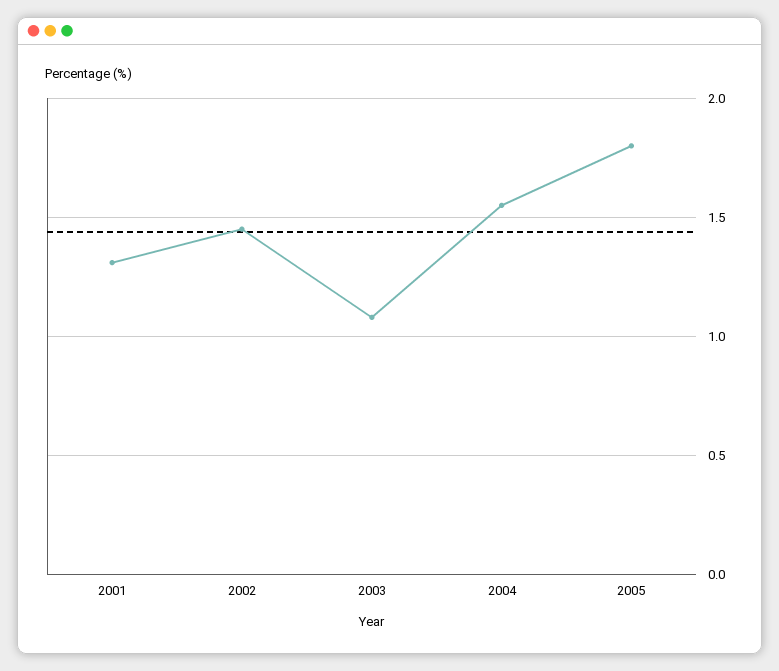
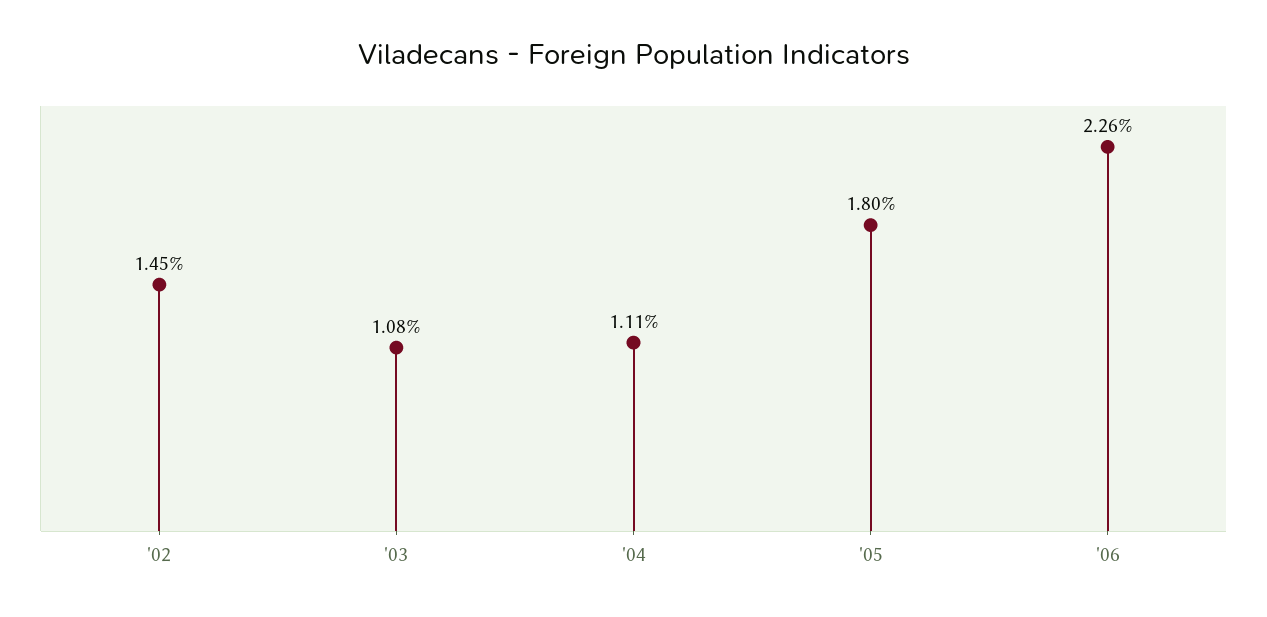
2001: 1.3 -> none
2004: 1.55 -> 1.11
'06: none -> 2.26

